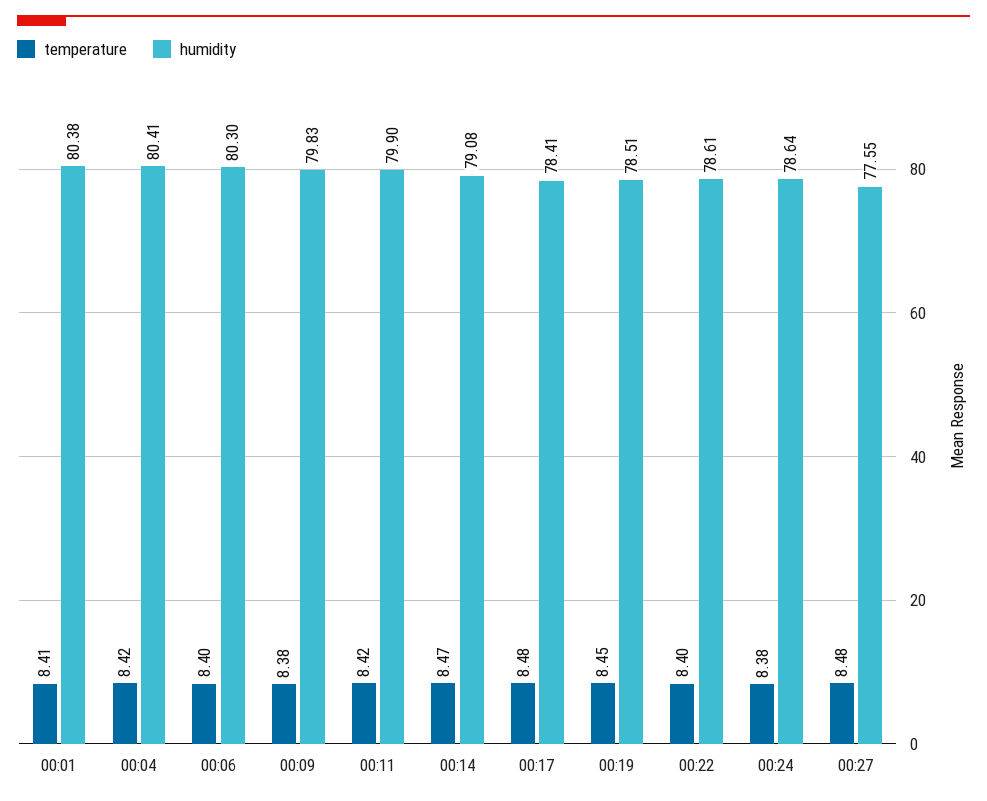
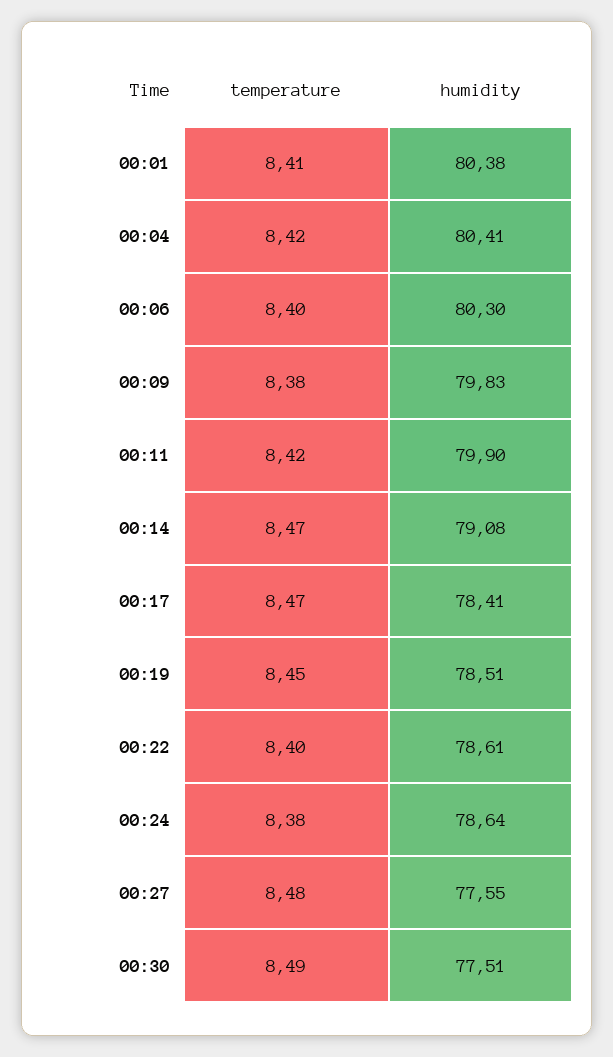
temperature, 00:17: 8.48 -> 8.47
temperature, 00:30: none -> 8.49
humidity, 00:30: none -> 77.51

